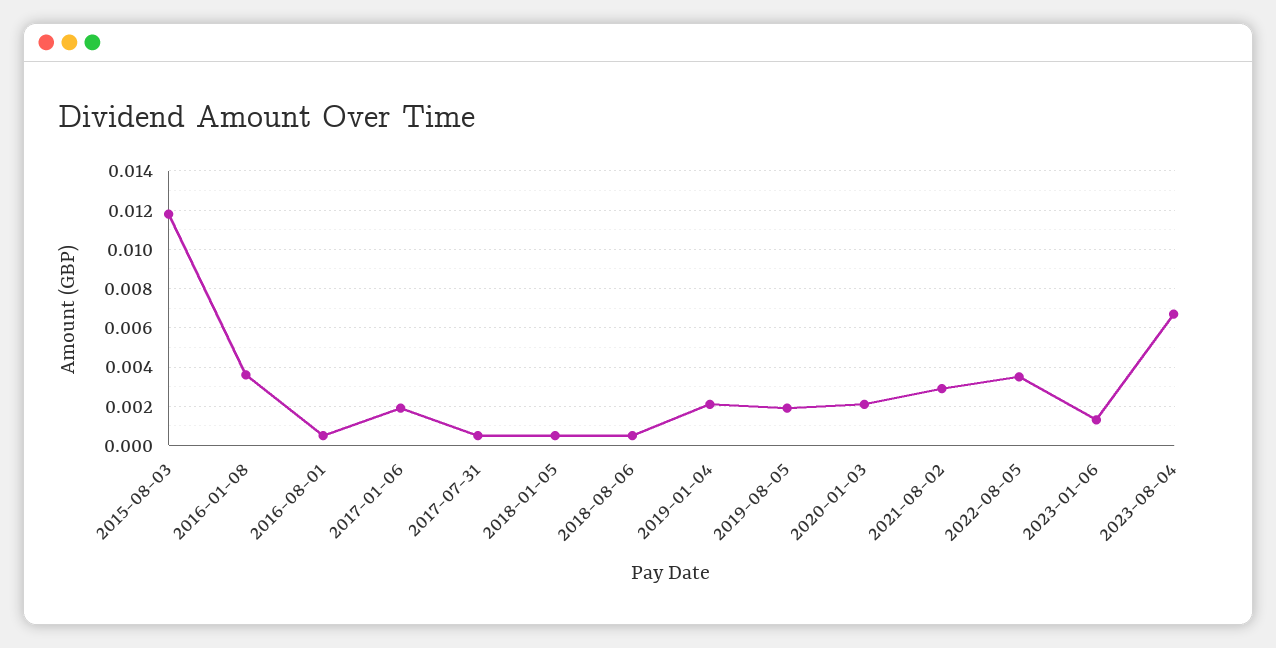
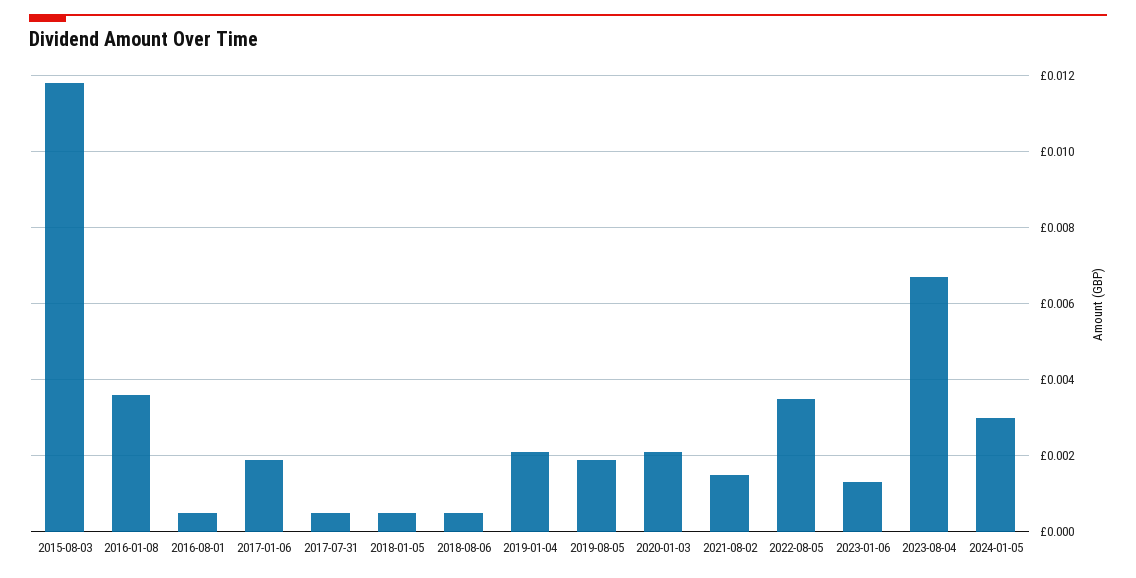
2021-08-02: 0.003 -> 0.0015
2024-01-05: none -> 0.003

